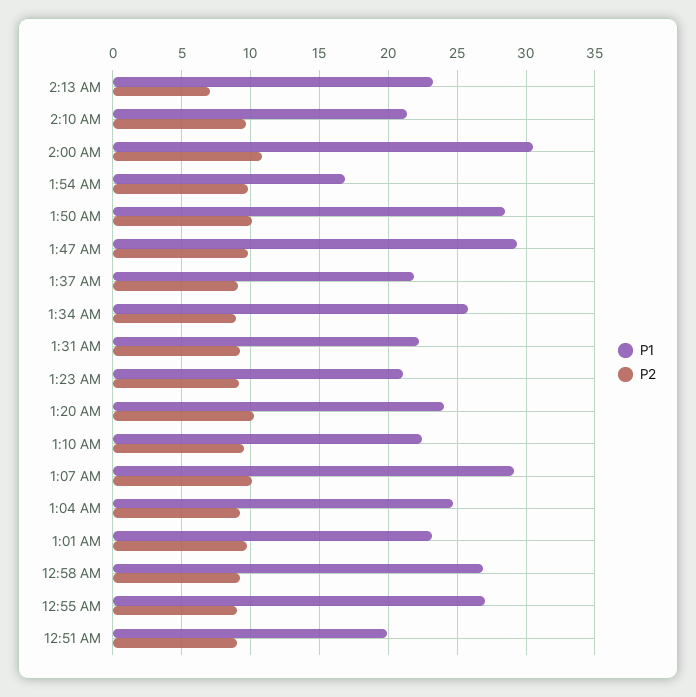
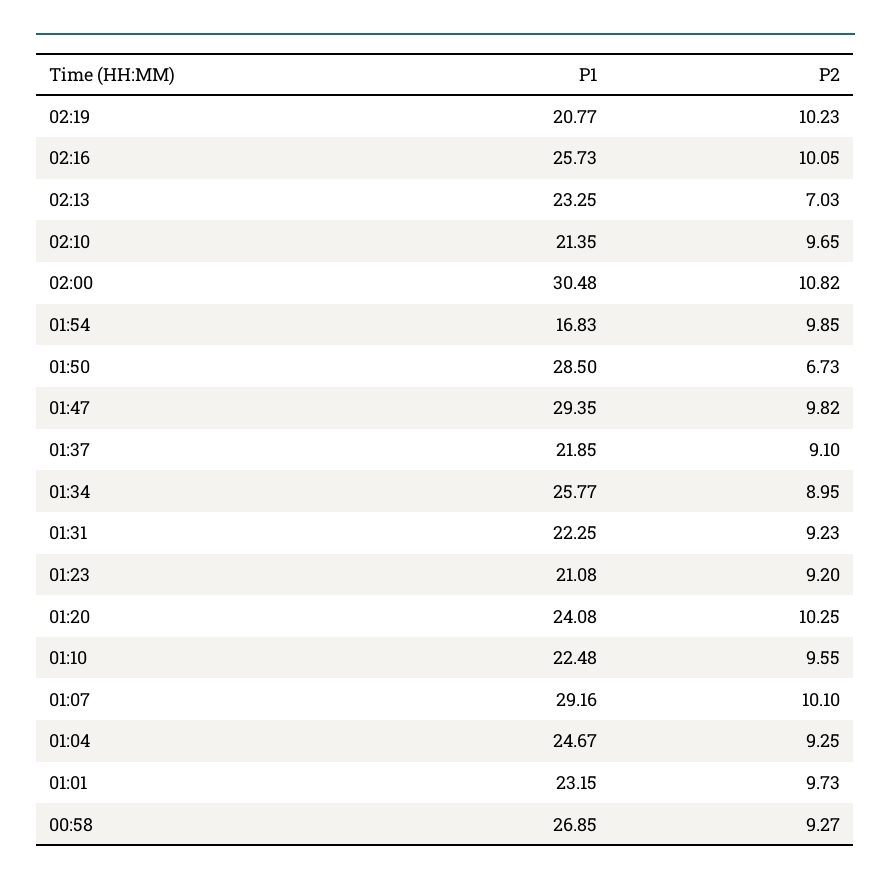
P2, 1:50 AM: 10 -> 6.73
P1, 12:55 AM: 27 -> none
P2, 12:55 AM: 9 -> none
P1, 12:51 AM: 20 -> none
P2, 12:51 AM: 9 -> none
P1, 02:19: none -> 20.77
P2, 02:19: none -> 10.23
P1, 02:16: none -> 25.73
P2, 02:16: none -> 10.05

